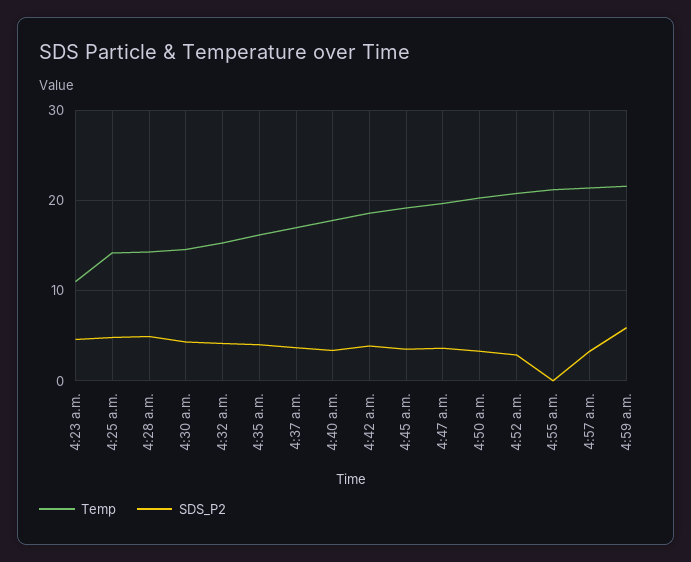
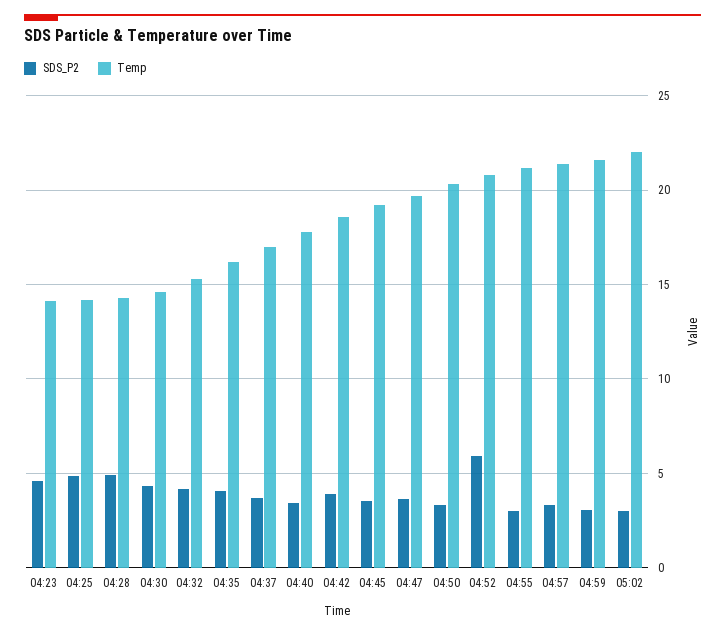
Temp, 4:23 a.m.: 11 -> 14
SDS_P2, 4:52 a.m.: 3 -> 6
SDS_P2, 4:55 a.m.: 0 -> 3
SDS_P2, 4:59 a.m.: 6 -> 3
SDS_P2, 05:02: none -> 3
Temp, 05:02: none -> 22

